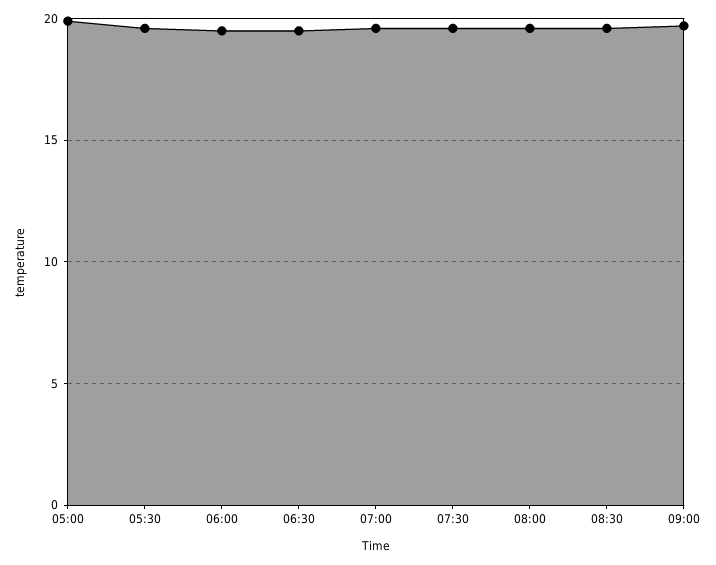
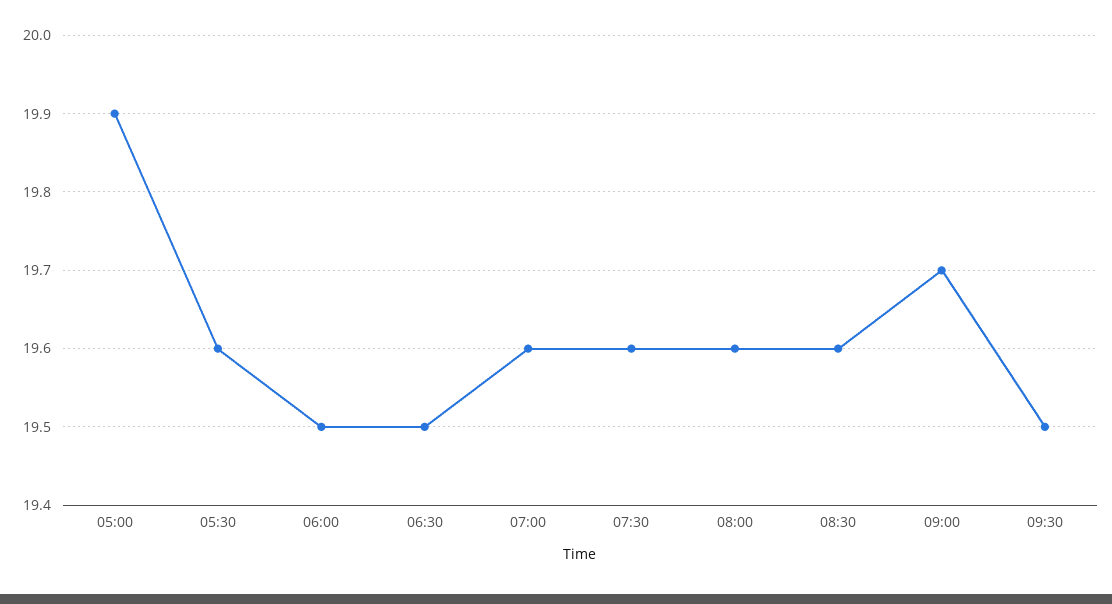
09:30: none -> 19.5

